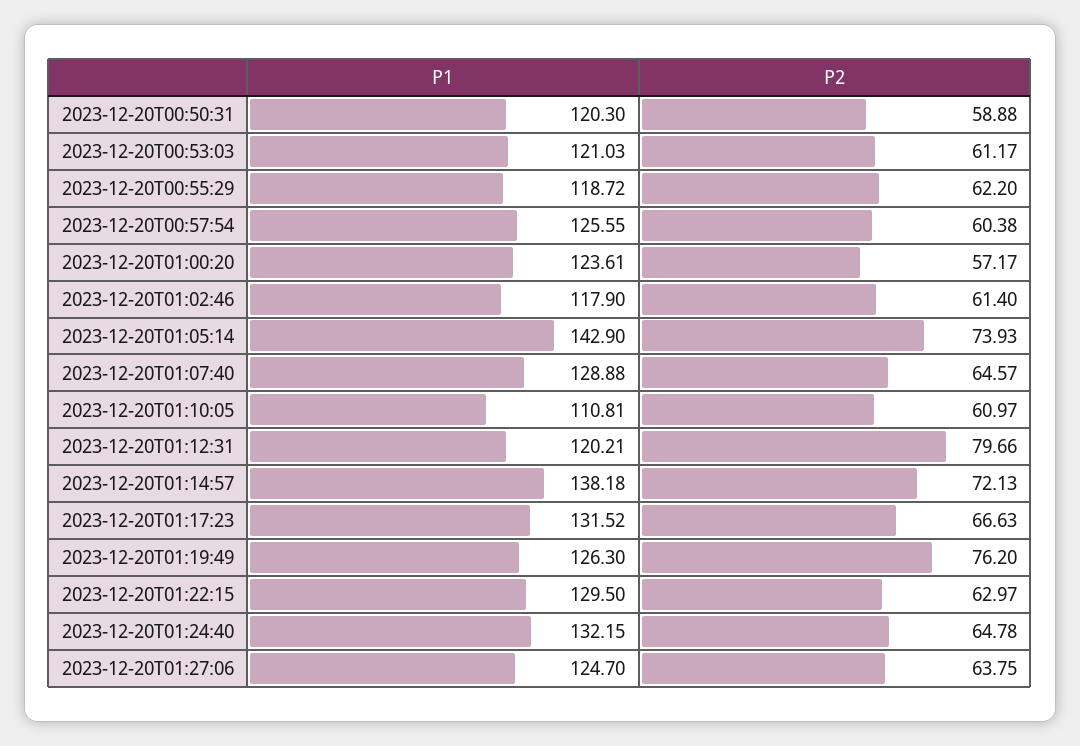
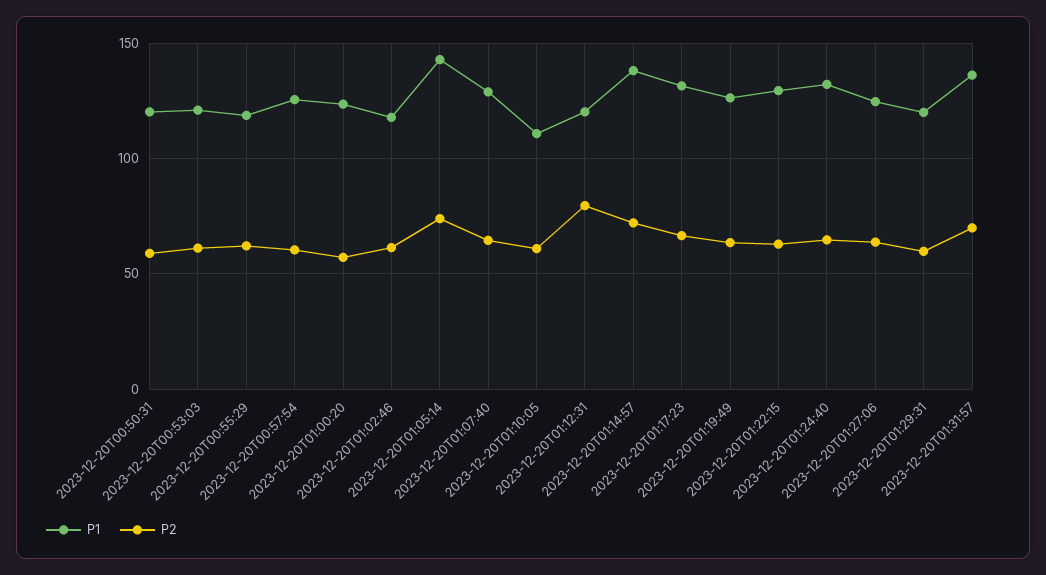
P2, 2023-12-20T01:19:49: 76.2 -> 65
P1, 2023-12-20T01:29:31: none -> 120
P2, 2023-12-20T01:29:31: none -> 60
P1, 2023-12-20T01:31:57: none -> 135
P2, 2023-12-20T01:31:57: none -> 70

